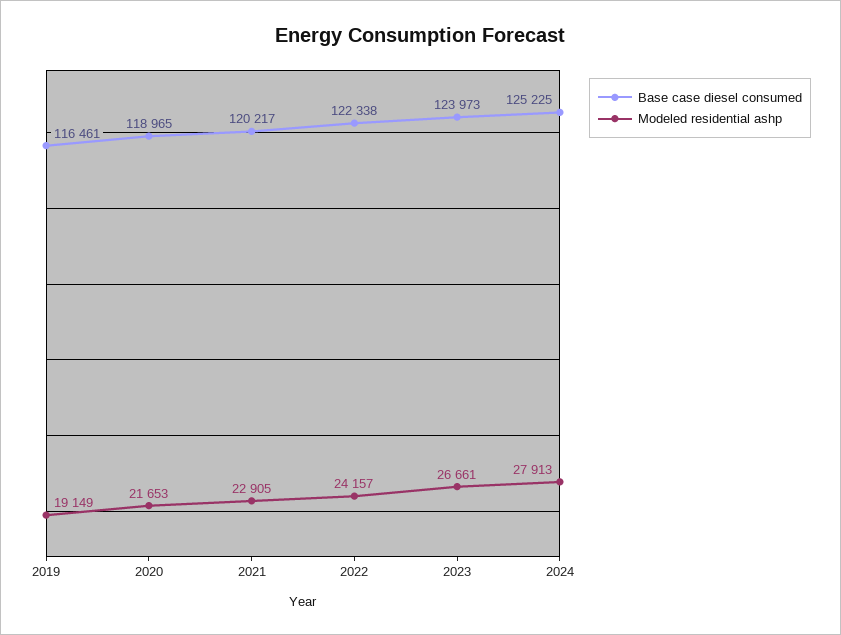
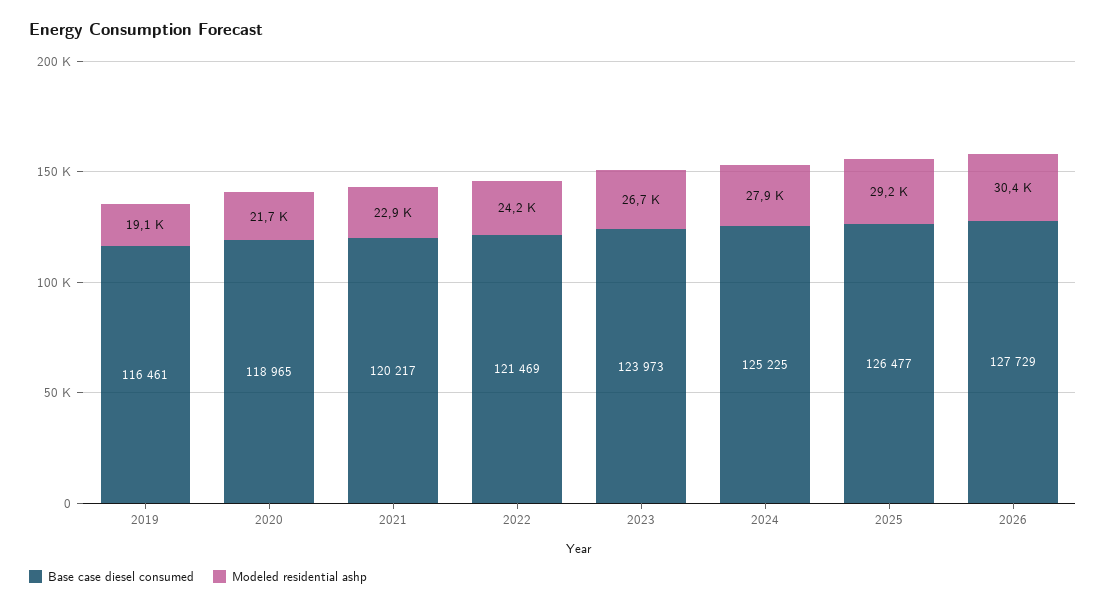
Base case diesel consumed, 2022: 122338 -> 121469
Base case diesel consumed, 2025: none -> 126477
Modeled residential ashp, 2025: none -> 29200
Base case diesel consumed, 2026: none -> 127729
Modeled residential ashp, 2026: none -> 30400

